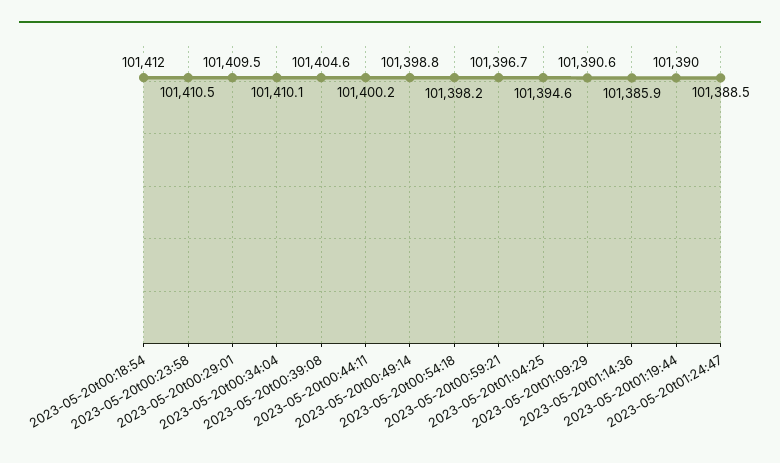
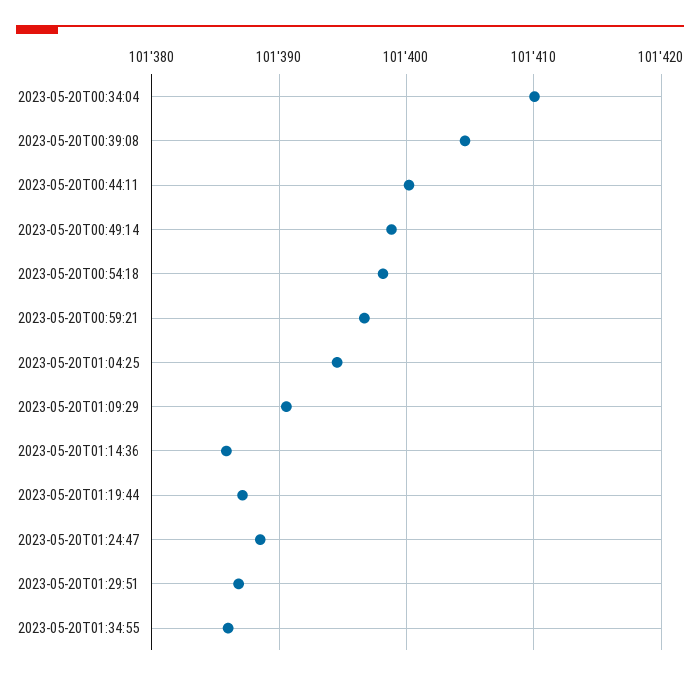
2023-05-20t00:18:54: 101412 -> none
2023-05-20t00:23:58: 101410.5 -> none
2023-05-20t00:29:01: 101409.5 -> none
2023-05-20t01:19:44: 101390 -> 101387
2023-05-20T01:29:51: none -> 101387
2023-05-20T01:34:55: none -> 101386

